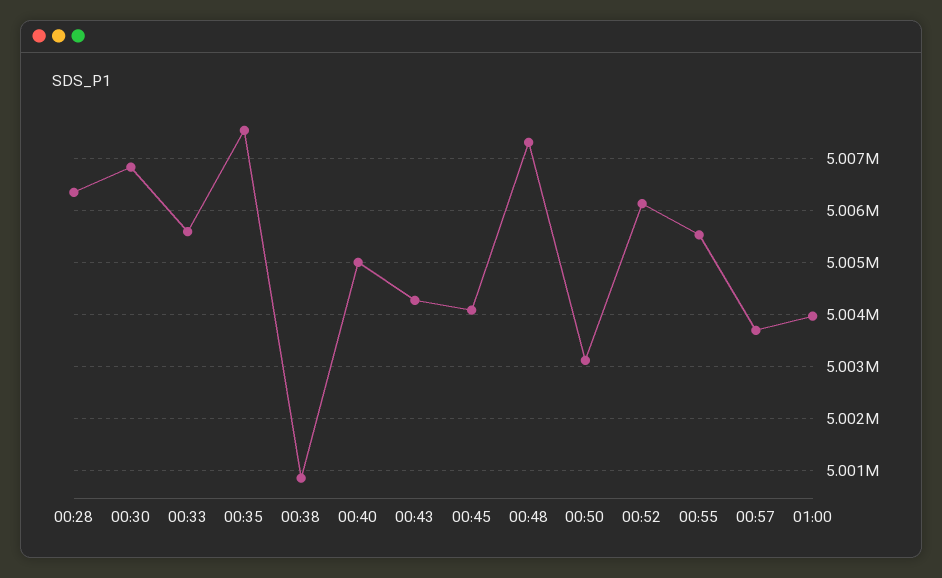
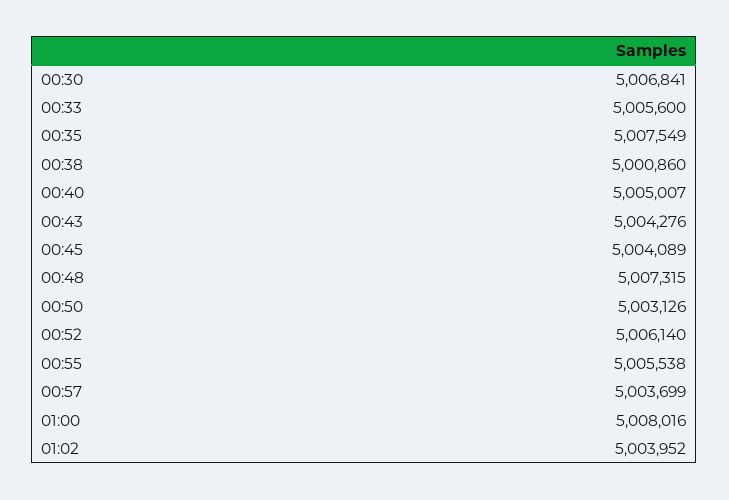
00:28: 5006400 -> none
01:00: 5004000 -> 5008016
01:02: none -> 5003952

